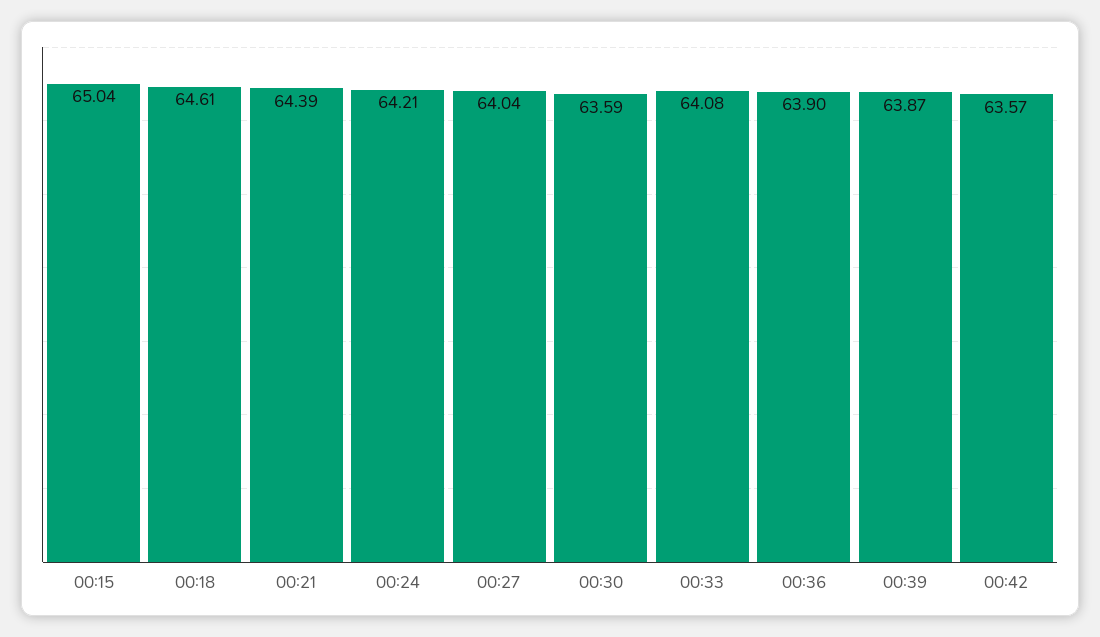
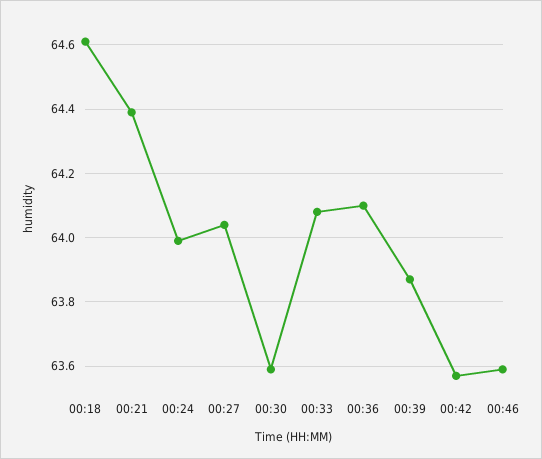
00:15: 65.04 -> none
00:24: 64.21 -> 64
00:36: 63.9 -> 64.1
00:46: none -> 63.6

